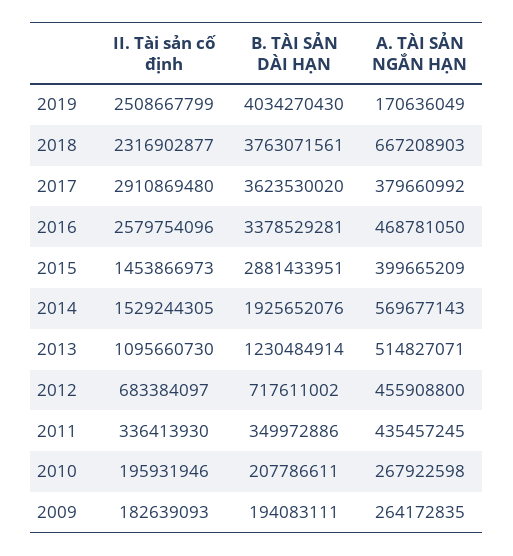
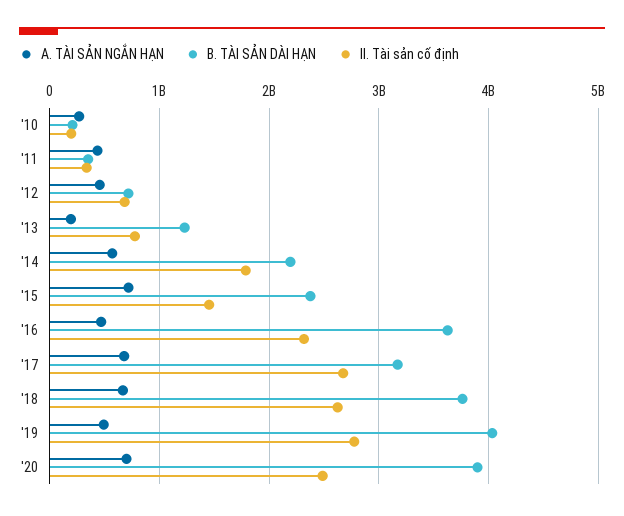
II. Tài sản cố định, 2019: 2508667799 -> 2800000000
A. TÀI SẢN NGẮN HẠN, 2019: 170636049 -> 500000000
II. Tài sản cố định, 2018: 2316902877 -> 2600000000
II. Tài sản cố định, 2017: 2910869480 -> 2700000000
B. TÀI SẢN DÀI HẠN, 2017: 3623530020 -> 3200000000
A. TÀI SẢN NGẮN HẠN, 2017: 379660992 -> 700000000
II. Tài sản cố định, 2016: 2579754096 -> 2300000000
B. TÀI SẢN DÀI HẠN, 2016: 3378529281 -> 3600000000
B. TÀI SẢN DÀI HẠN, 2015: 2881433951 -> 2400000000
A. TÀI SẢN NGẮN HẠN, 2015: 399665209 -> 700000000
II. Tài sản cố định, 2014: 1529244305 -> 1800000000
B. TÀI SẢN DÀI HẠN, 2014: 1925652076 -> 2200000000
II. Tài sản cố định, 2013: 1095660730 -> 800000000
A. TÀI SẢN NGẮN HẠN, 2013: 514827071 -> 200000000
II. Tài sản cố định, 2009: 182639093 -> none
B. TÀI SẢN DÀI HẠN, 2009: 194083111 -> none
A. TÀI SẢN NGẮN HẠN, 2009: 264172835 -> none
A. TÀI SẢN NGẮN HẠN, '20: none -> 700000000
B. TÀI SẢN DÀI HẠN, '20: none -> 3900000000
II. Tài sản cố định, '20: none -> 2500000000

